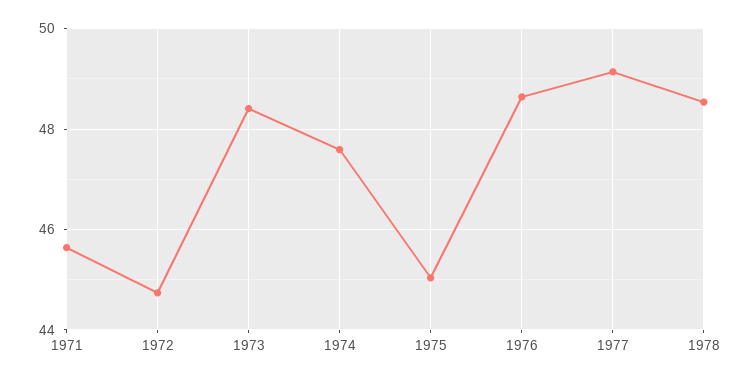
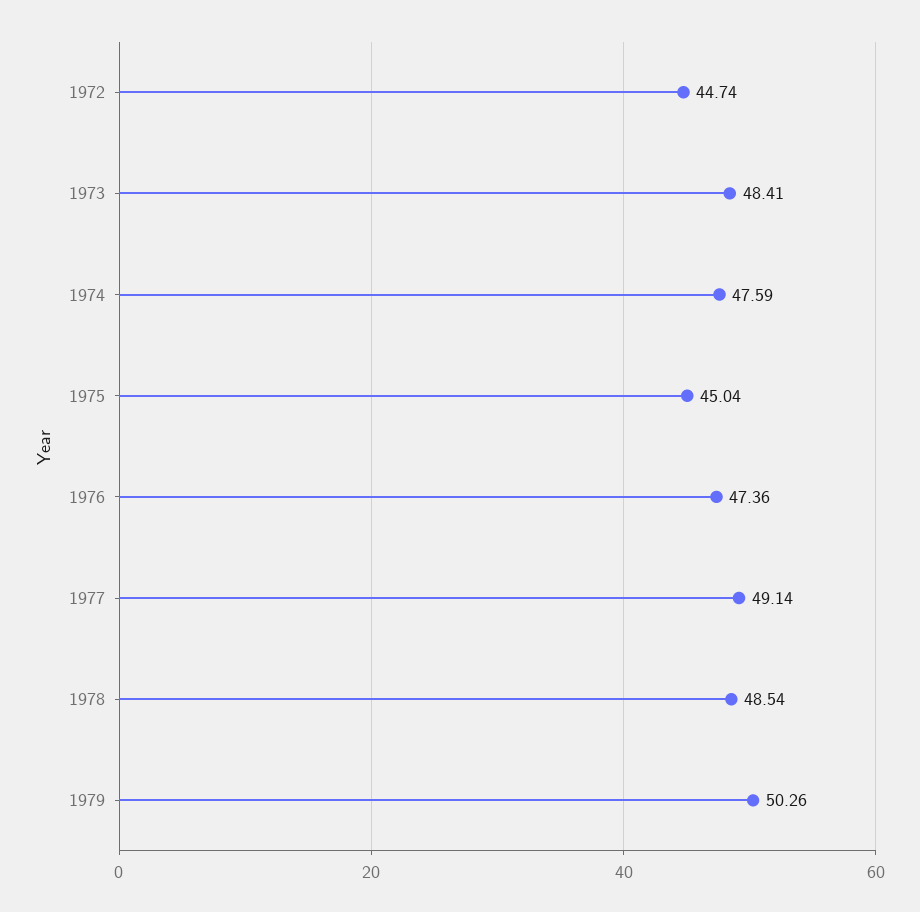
1971: 45.6 -> none
1976: 48.6 -> 47.36
1979: none -> 50.26

